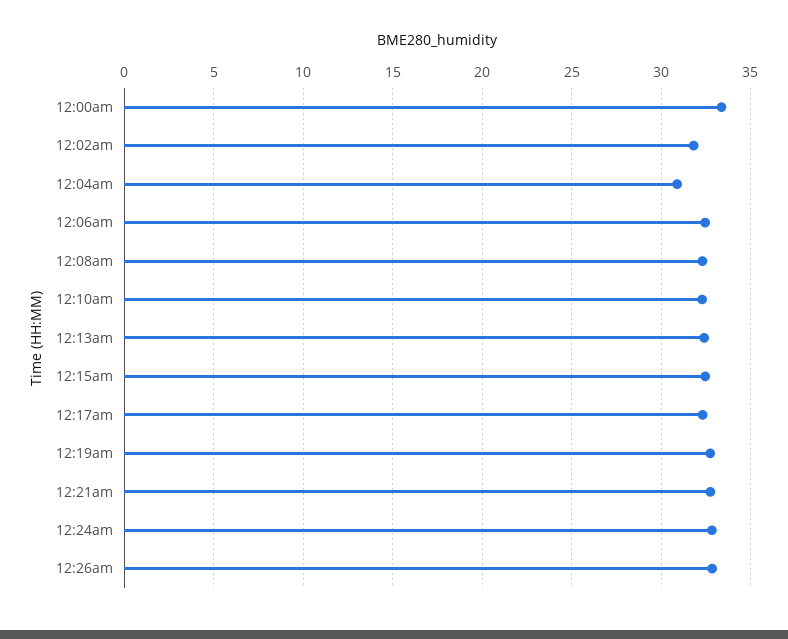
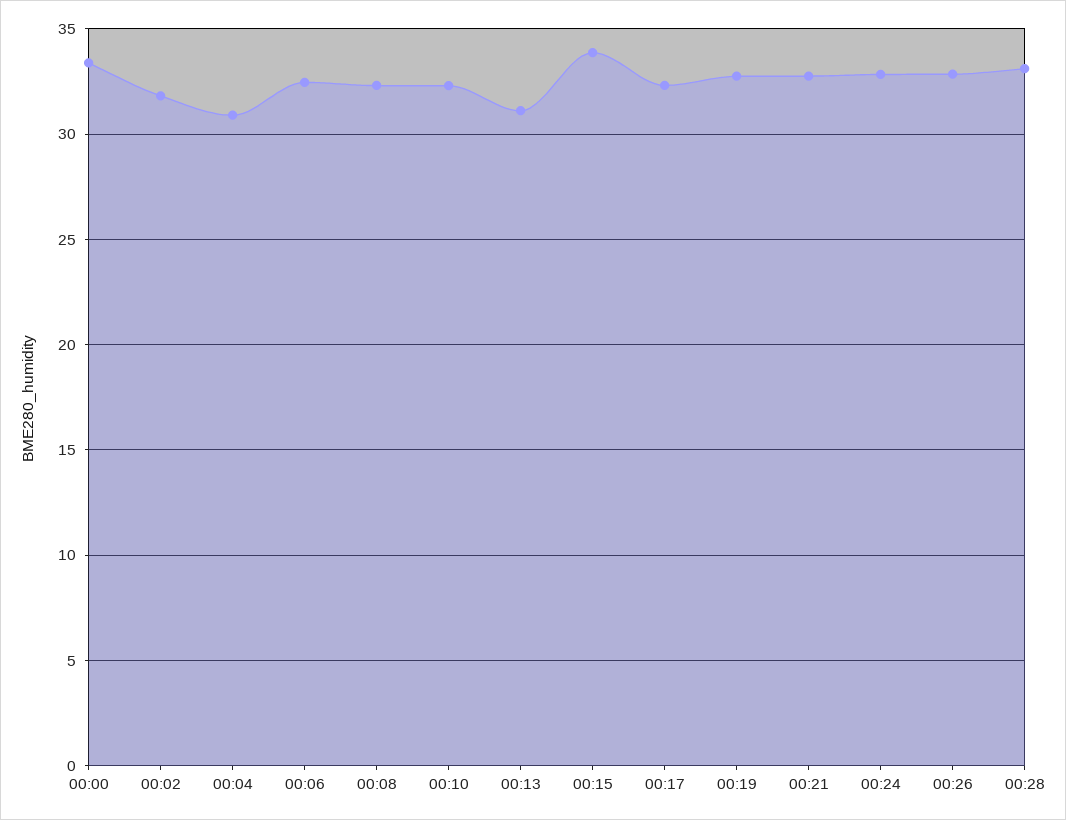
12:13am: 32.5 -> 31
12:15am: 32.5 -> 34
00:28: none -> 33

